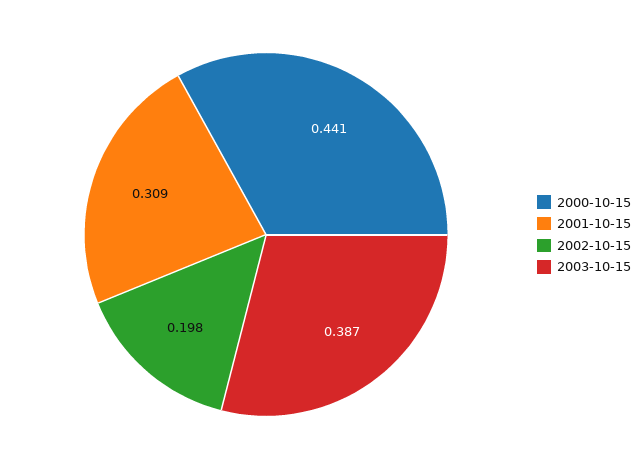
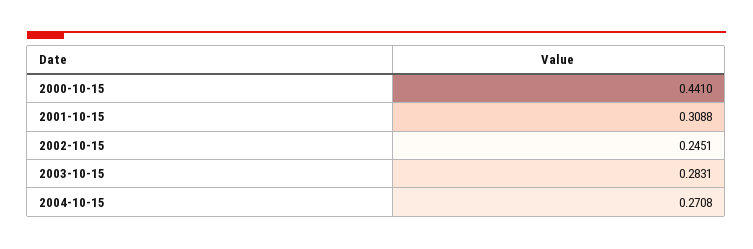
2002-10-15: 0.198 -> 0.2451
2003-10-15: 0.387 -> 0.2831
2004-10-15: none -> 0.2708

